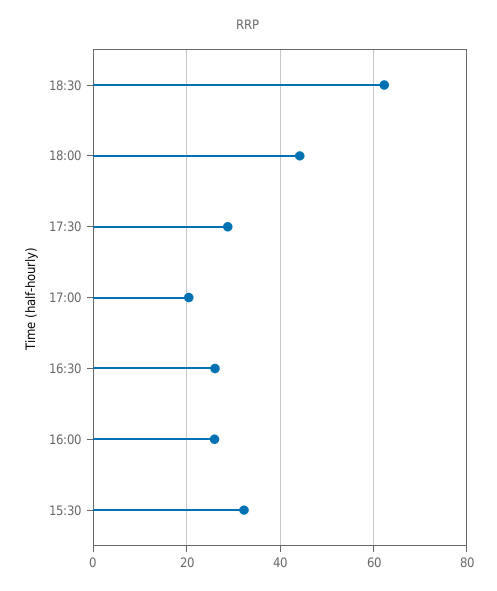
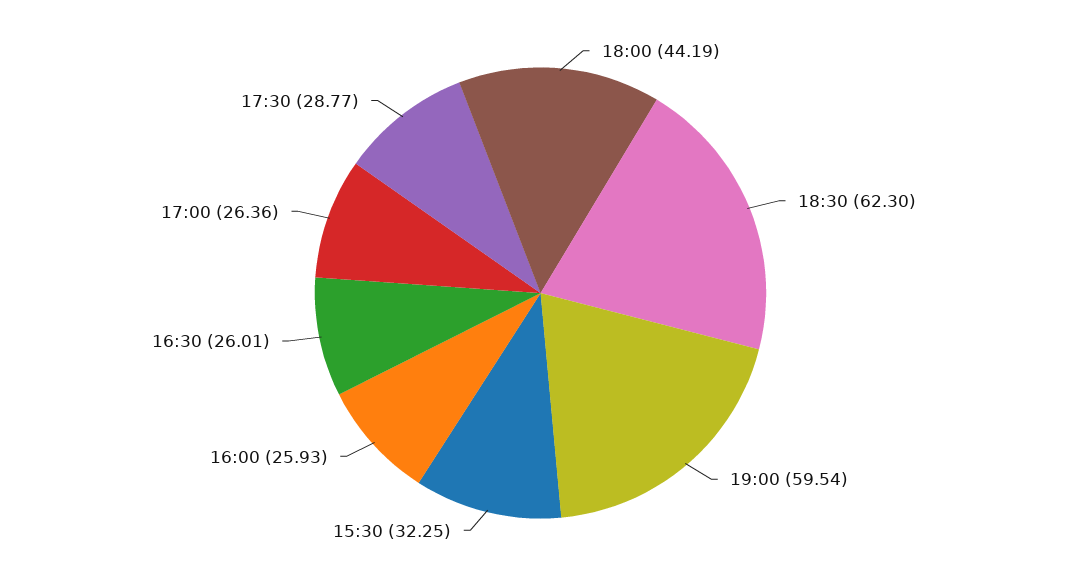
17:00: 20 -> 26.36
19:00: none -> 59.54

